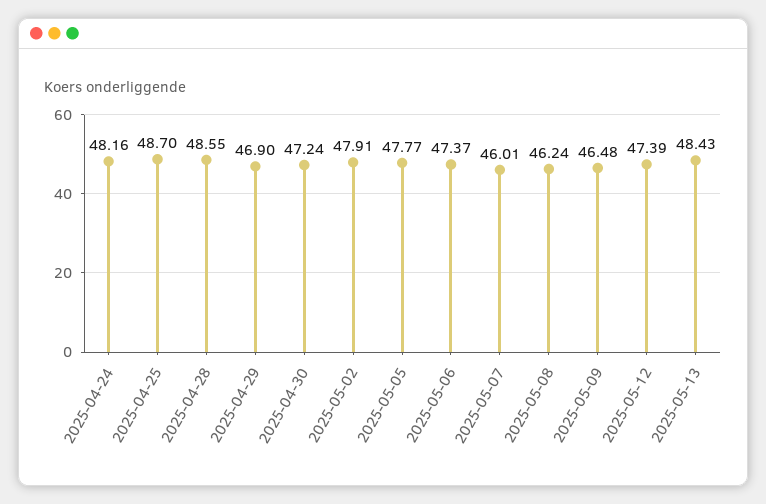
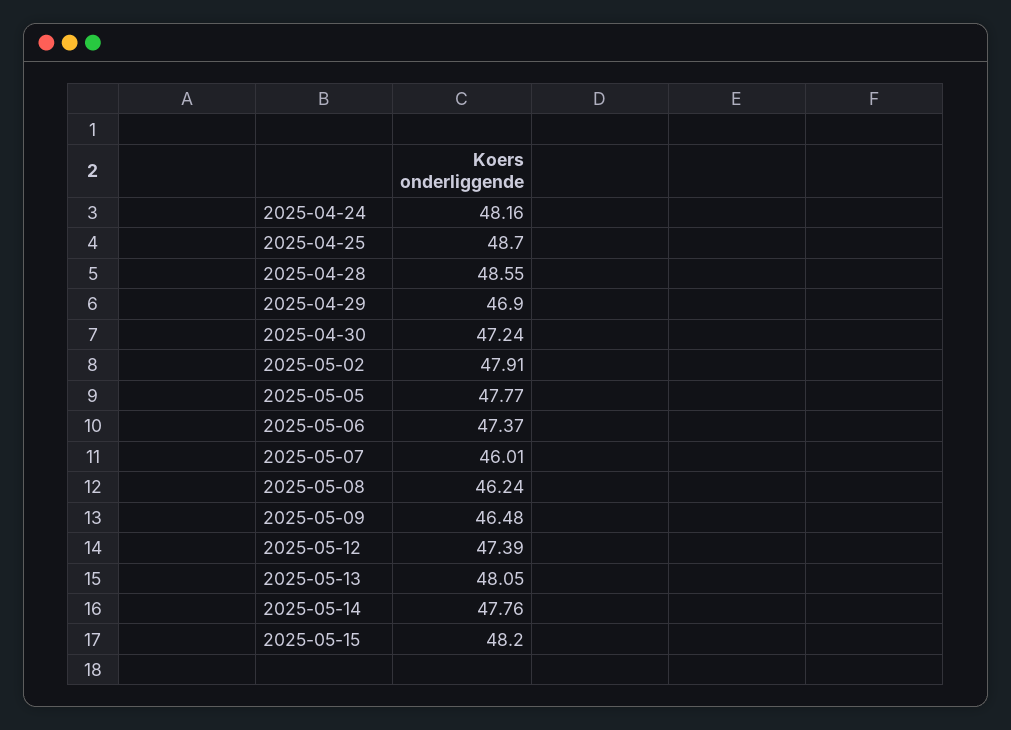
2025-05-13: 48.43 -> 48.05
2025-05-14: none -> 47.76
2025-05-15: none -> 48.2

